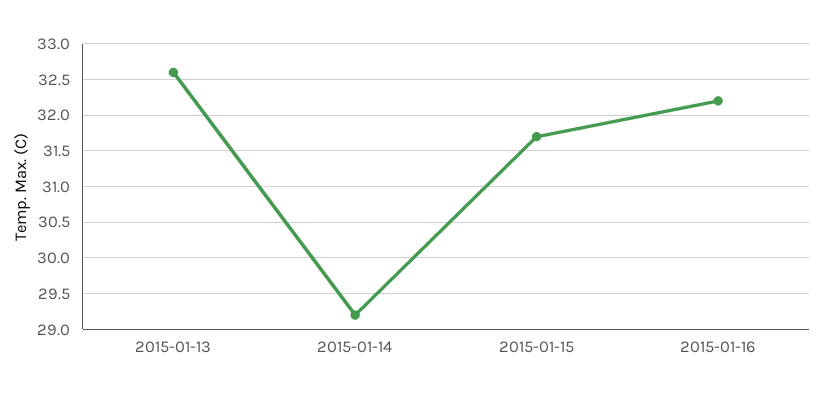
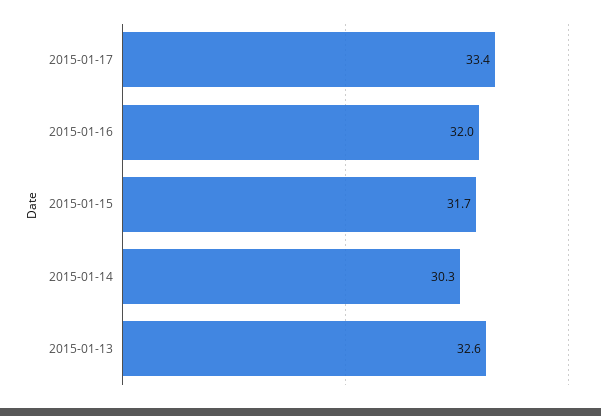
2015-01-14: 29.2 -> 30.3
2015-01-16: 32.2 -> 32
2015-01-17: none -> 33.4

